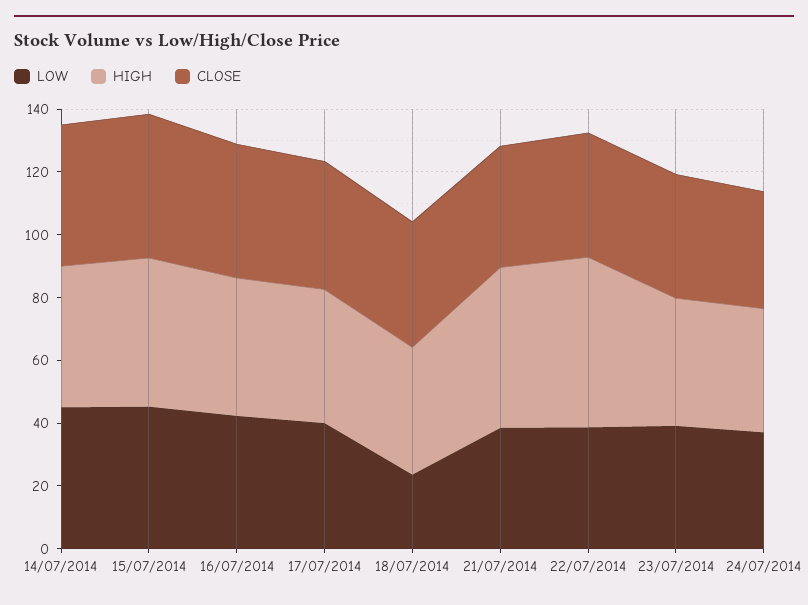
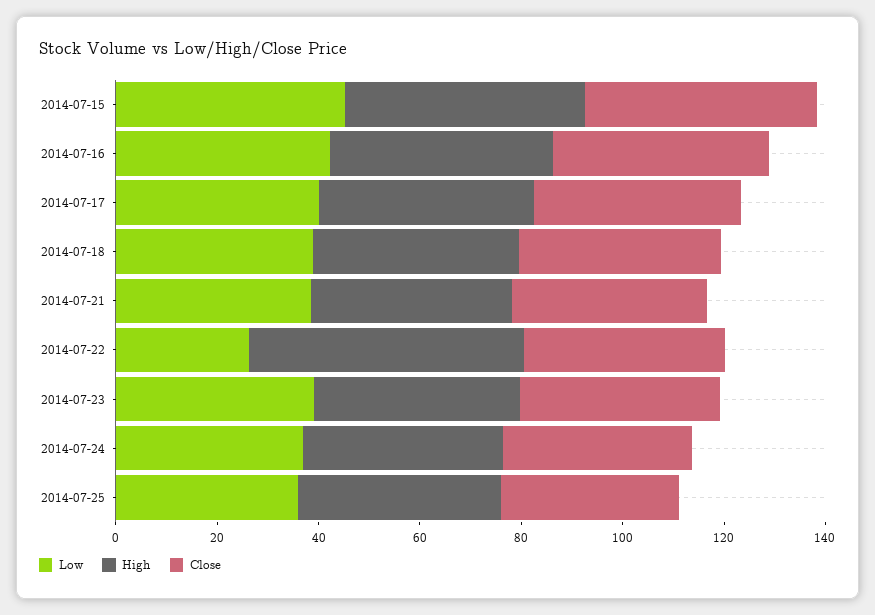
LOW, 14/07/2014: 45 -> none
HIGH, 14/07/2014: 45 -> none
CLOSE, 14/07/2014: 45 -> none
LOW, 18/07/2014: 25 -> 40
HIGH, 21/07/2014: 50 -> 40
LOW, 22/07/2014: 40 -> 25
LOW, 2014-07-25: none -> 35
HIGH, 2014-07-25: none -> 40
CLOSE, 2014-07-25: none -> 35

